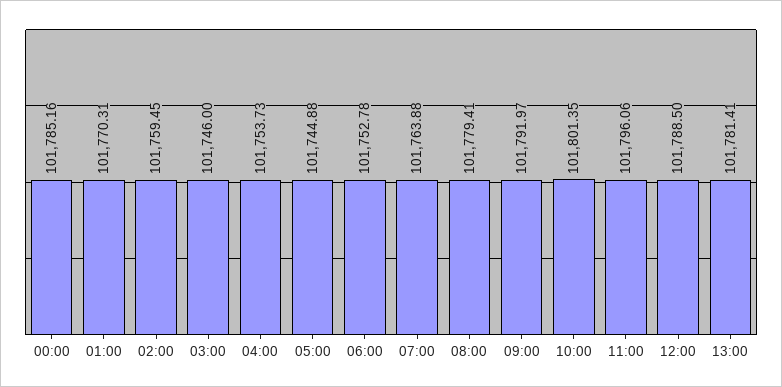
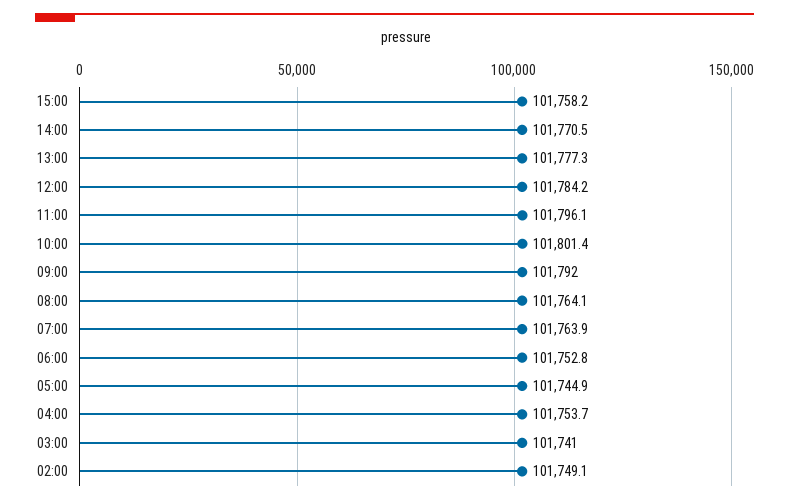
00:00: 101785.16 -> none
01:00: 101770.31 -> none
02:00: 101759.45 -> 101749.1
03:00: 101746 -> 101741
08:00: 101779.41 -> 101764.1
12:00: 101788.5 -> 101784.2
13:00: 101781.41 -> 101777.3
15:00: none -> 101758.2
14:00: none -> 101770.5

